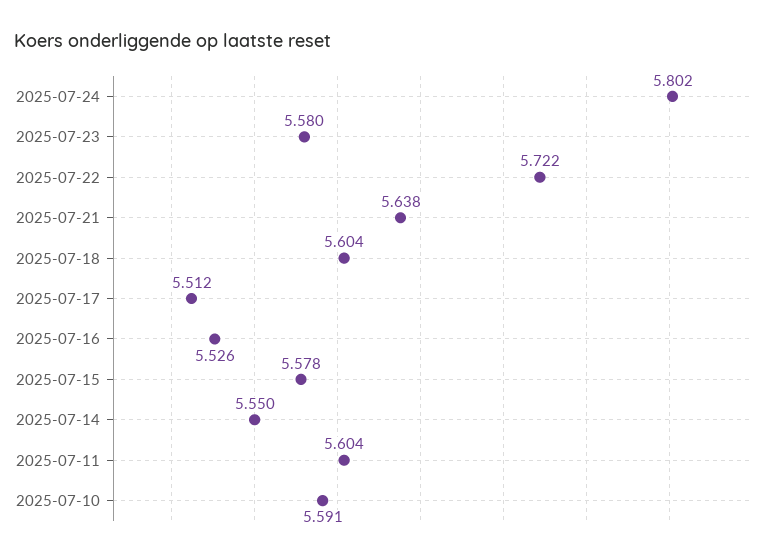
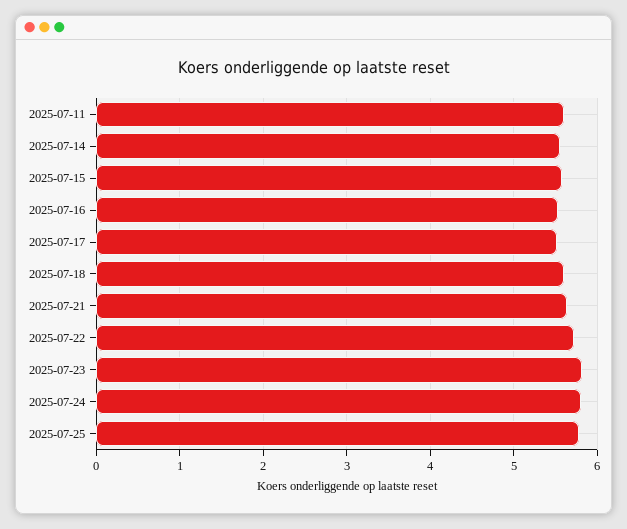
2025-07-23: 5.58 -> 5.8
2025-07-10: 5.591 -> none
2025-07-25: none -> 5.8

